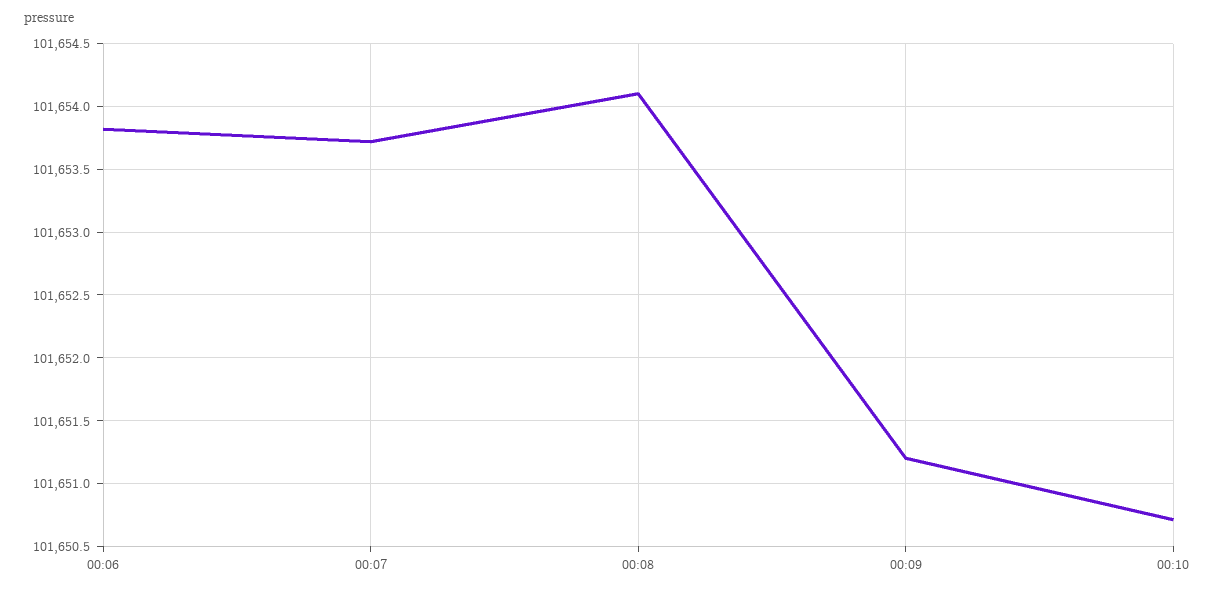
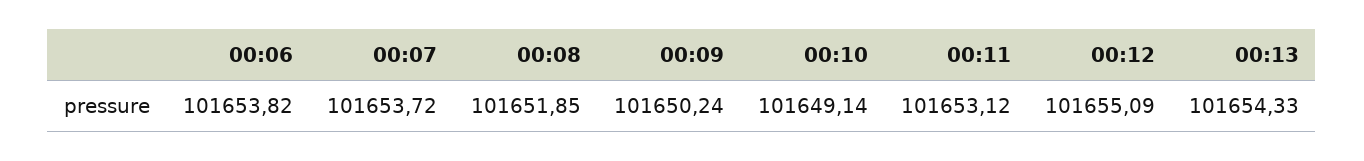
00:08: 101654.1 -> 101651.85
00:09: 101651.2 -> 101650.24
00:10: 101650.7 -> 101649.14
00:11: none -> 101653.12
00:12: none -> 101655.09
00:13: none -> 101654.33

